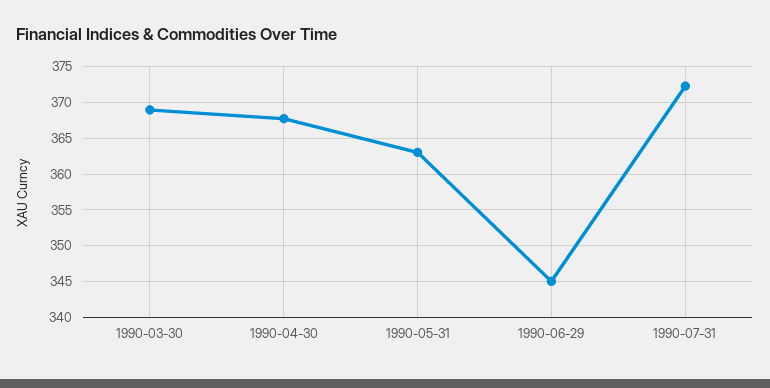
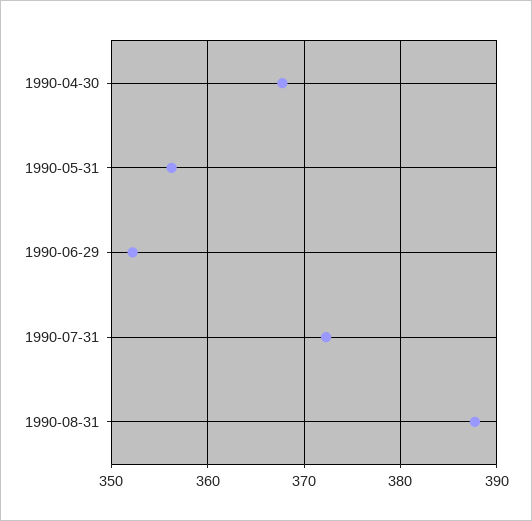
1990-03-30: 369 -> none
1990-05-31: 363 -> 356
1990-06-29: 345 -> 352
1990-08-31: none -> 388

